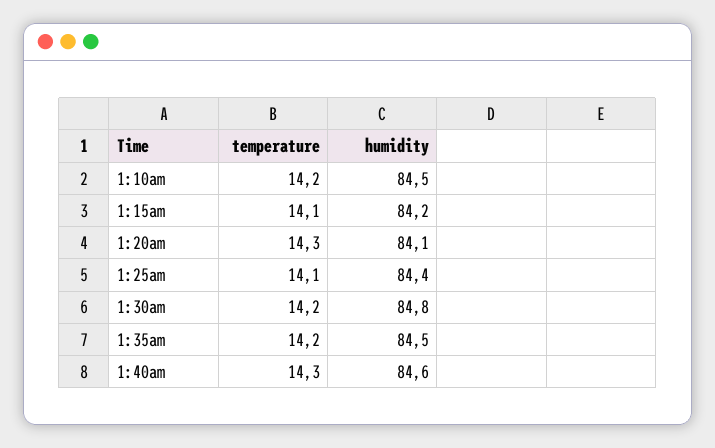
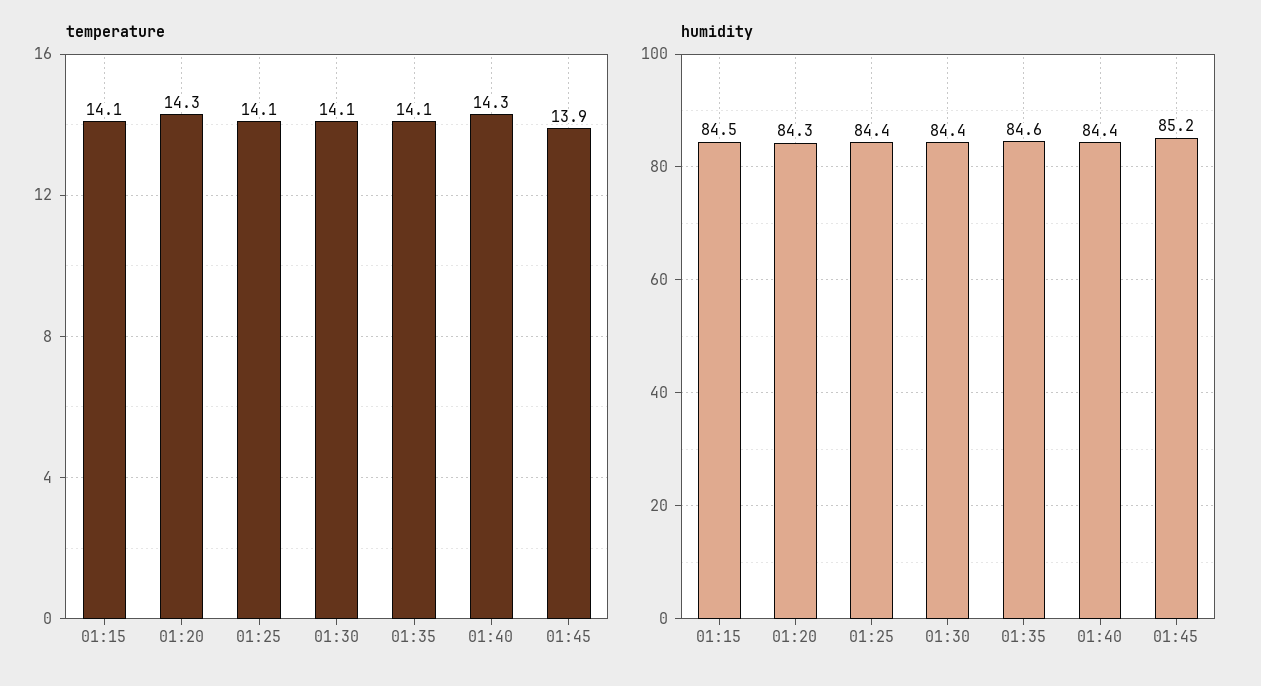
temperature, 1:10am: 14.2 -> none
humidity, 1:10am: 84.5 -> none
humidity, 1:15am: 84.2 -> 84.5
humidity, 1:20am: 84.1 -> 84.3
temperature, 1:30am: 14.2 -> 14.1
humidity, 1:30am: 84.8 -> 84.4
temperature, 1:35am: 14.2 -> 14.1
humidity, 1:35am: 84.5 -> 84.6
humidity, 1:40am: 84.6 -> 84.4
temperature, 01:45: none -> 13.9
humidity, 01:45: none -> 85.2

